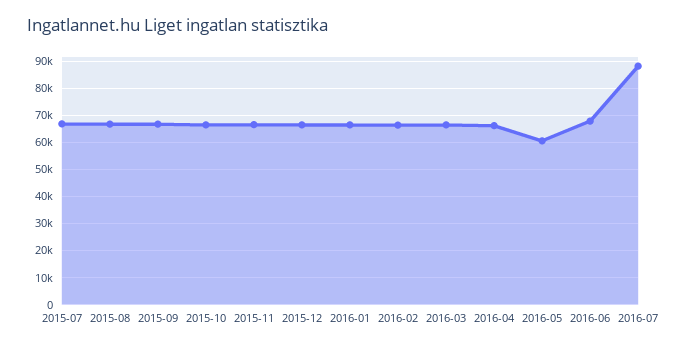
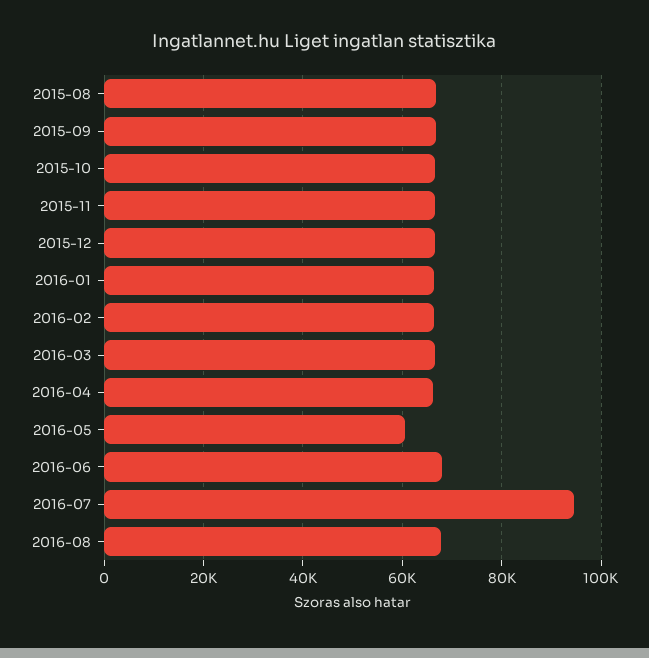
2015-07: 67500 -> none
2016-07: 87500 -> 94000
2016-08: none -> 68000

